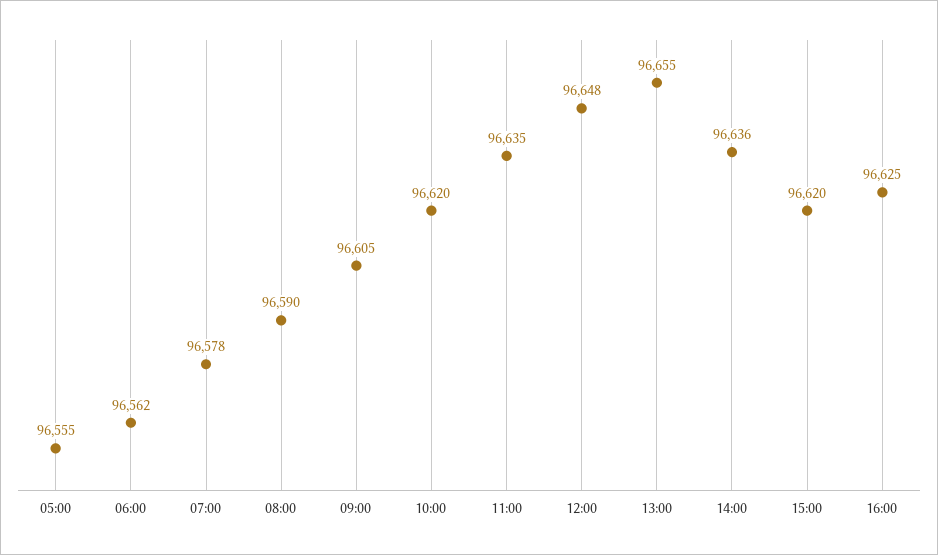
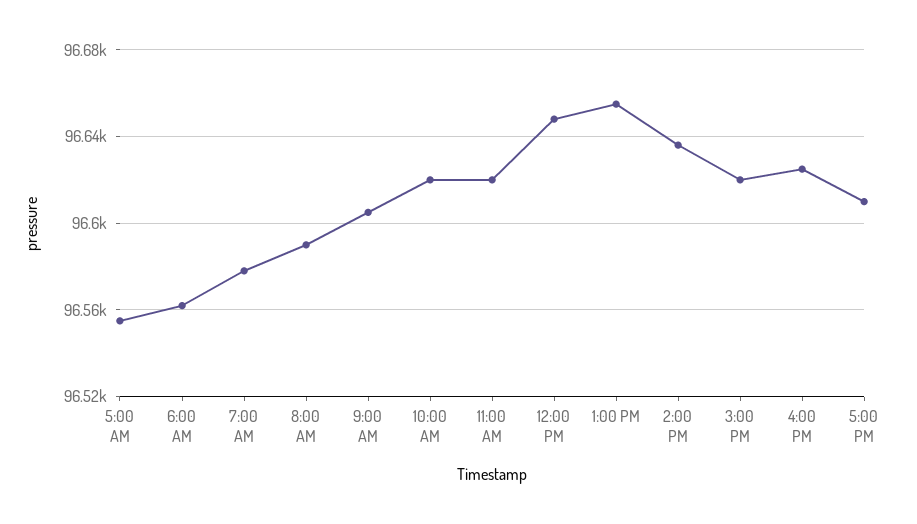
11:00: 96635 -> 96620
5:00 PM: none -> 96610

